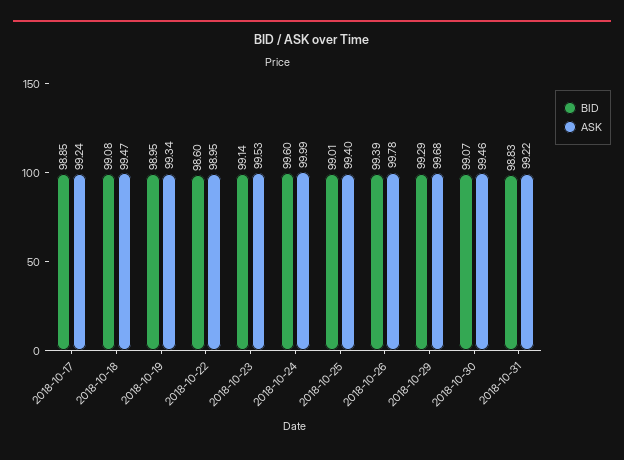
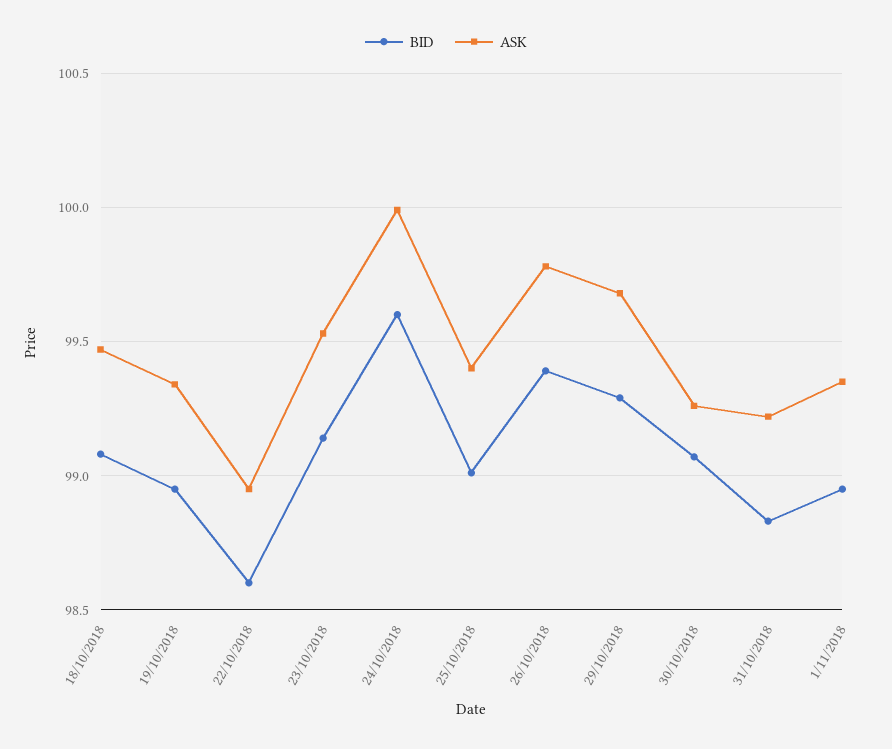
BID, 2018-10-17: 98.85 -> none
ASK, 2018-10-17: 99.24 -> none
ASK, 2018-10-30: 99.46 -> 99.25
BID, 1/11/2018: none -> 98.95
ASK, 1/11/2018: none -> 99.35

